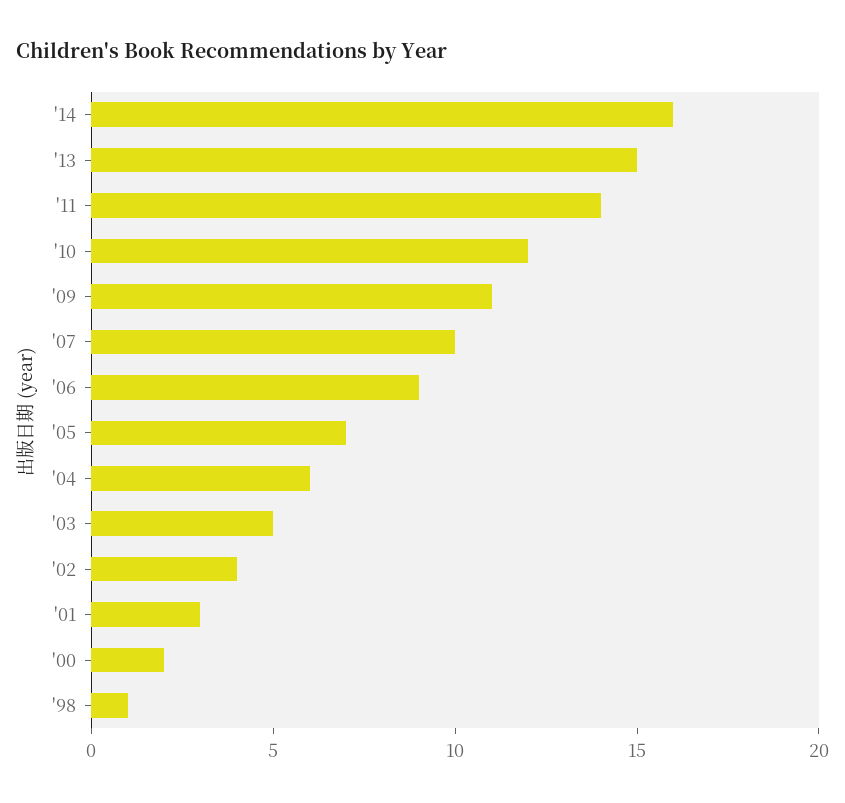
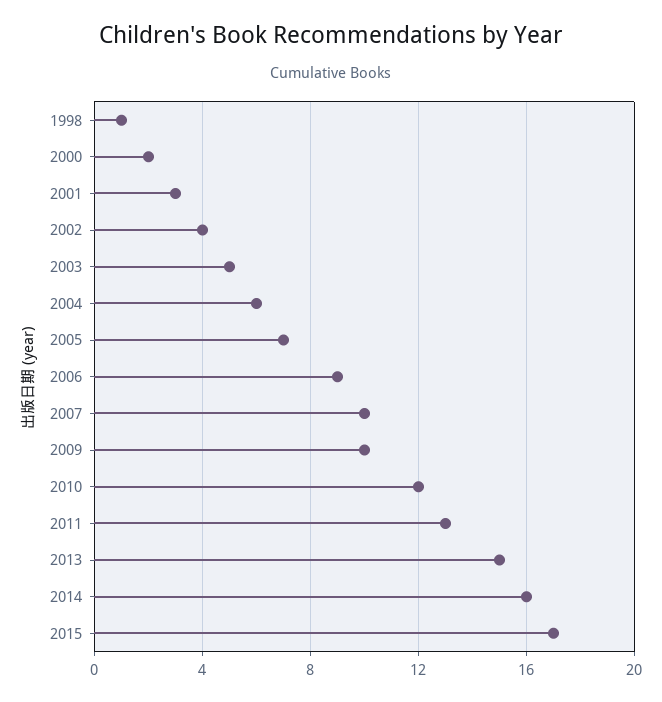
'11: 14 -> 13
'09: 11 -> 10
2015: none -> 17

